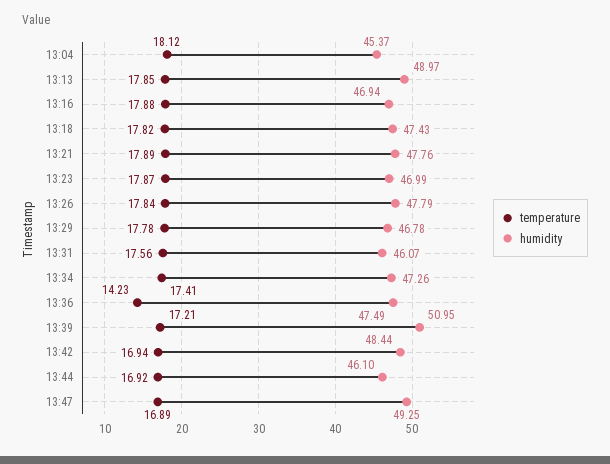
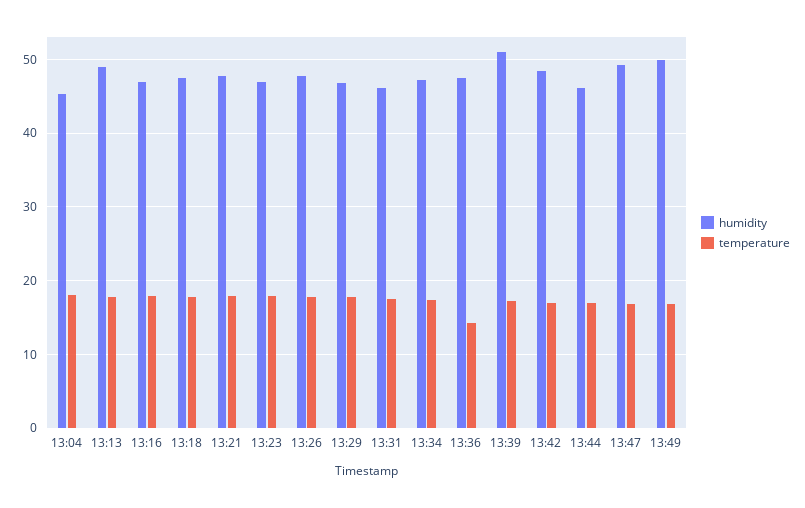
humidity, 13:49: none -> 50
temperature, 13:49: none -> 17

